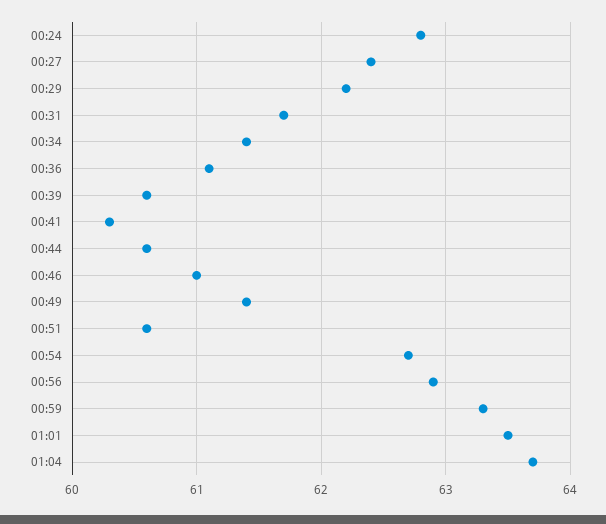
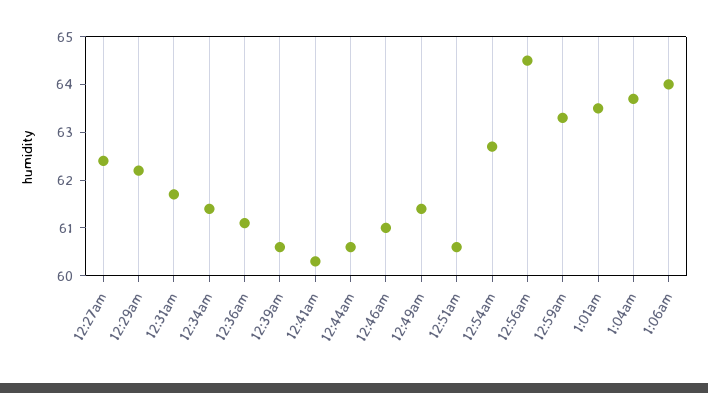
00:24: 62.8 -> none
00:56: 62.9 -> 64.5
1:06am: none -> 64

